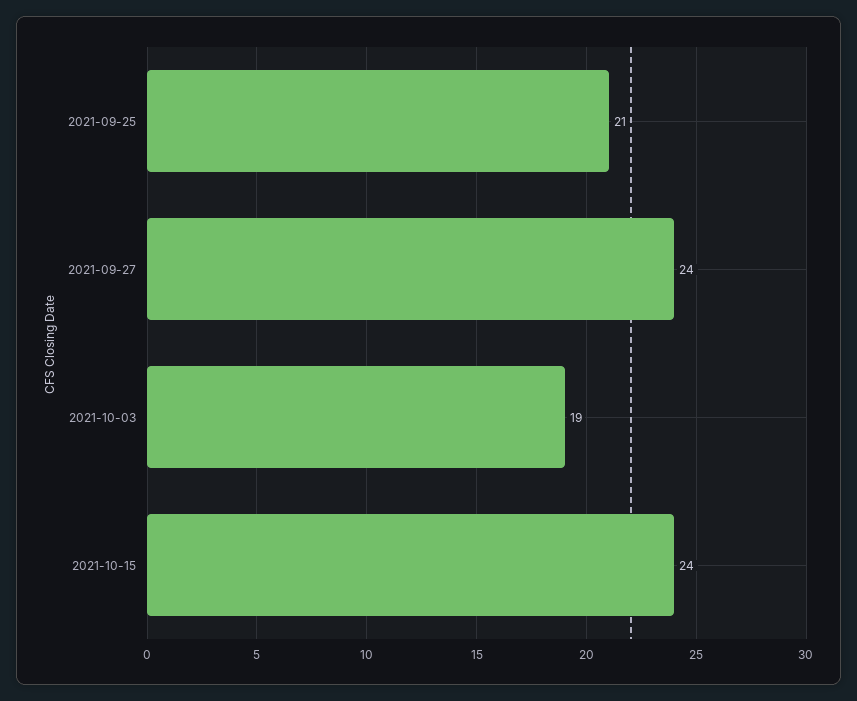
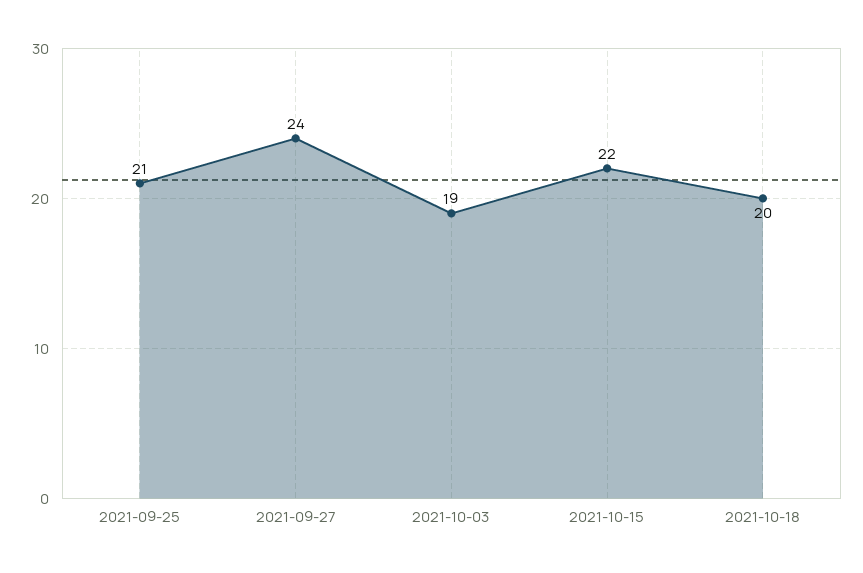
2021-10-15: 24 -> 22
2021-10-18: none -> 20

